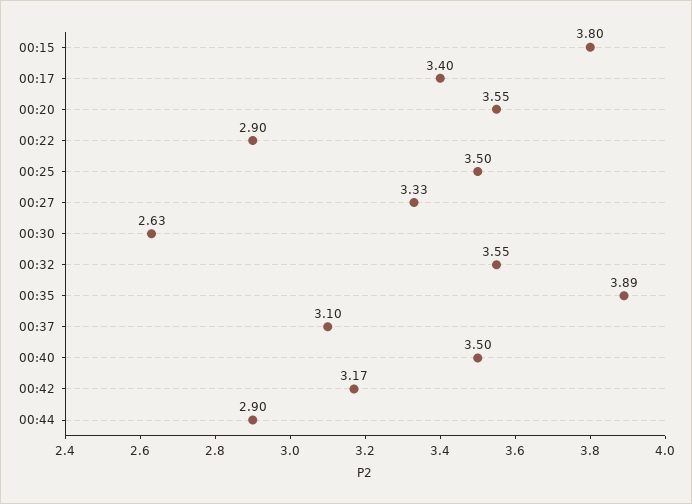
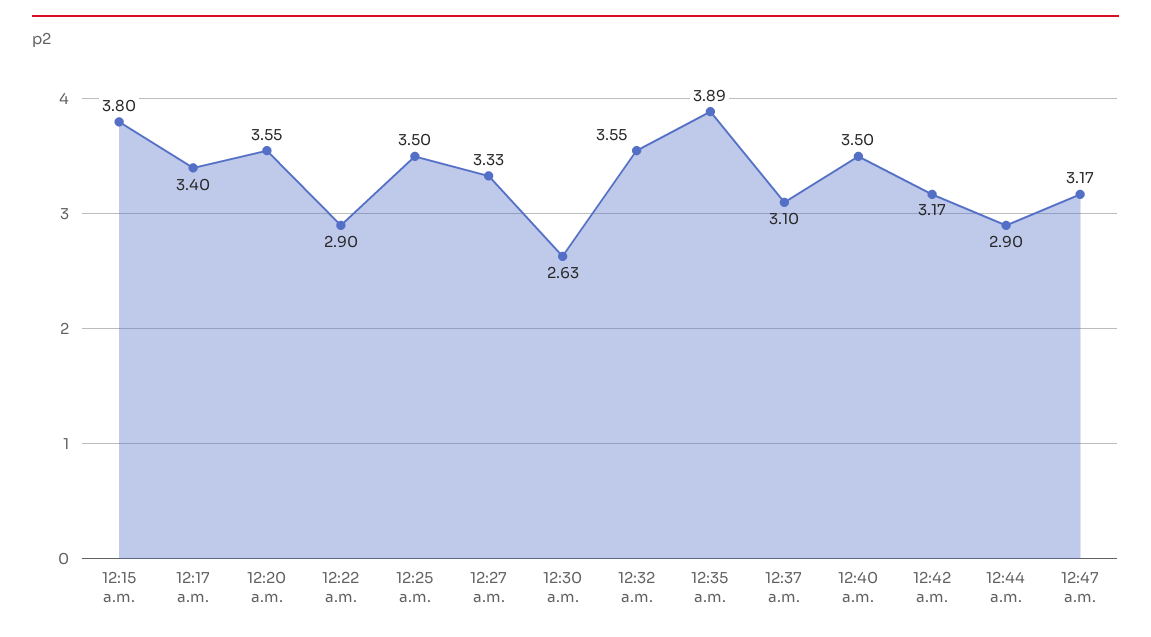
12:47 a.m.: none -> 3.17

